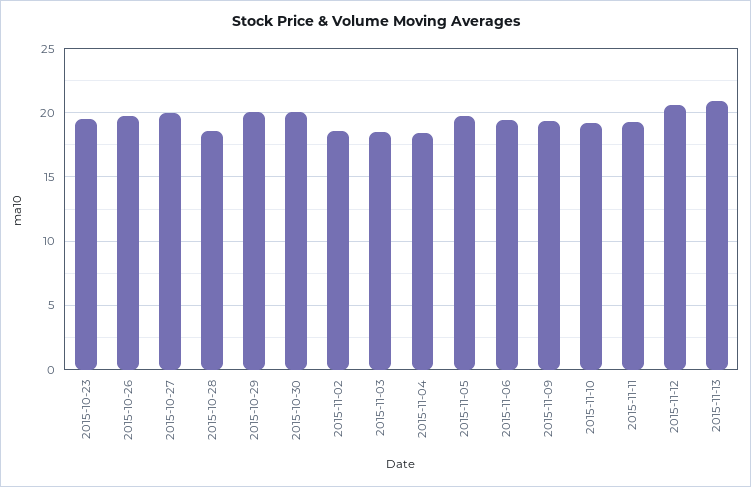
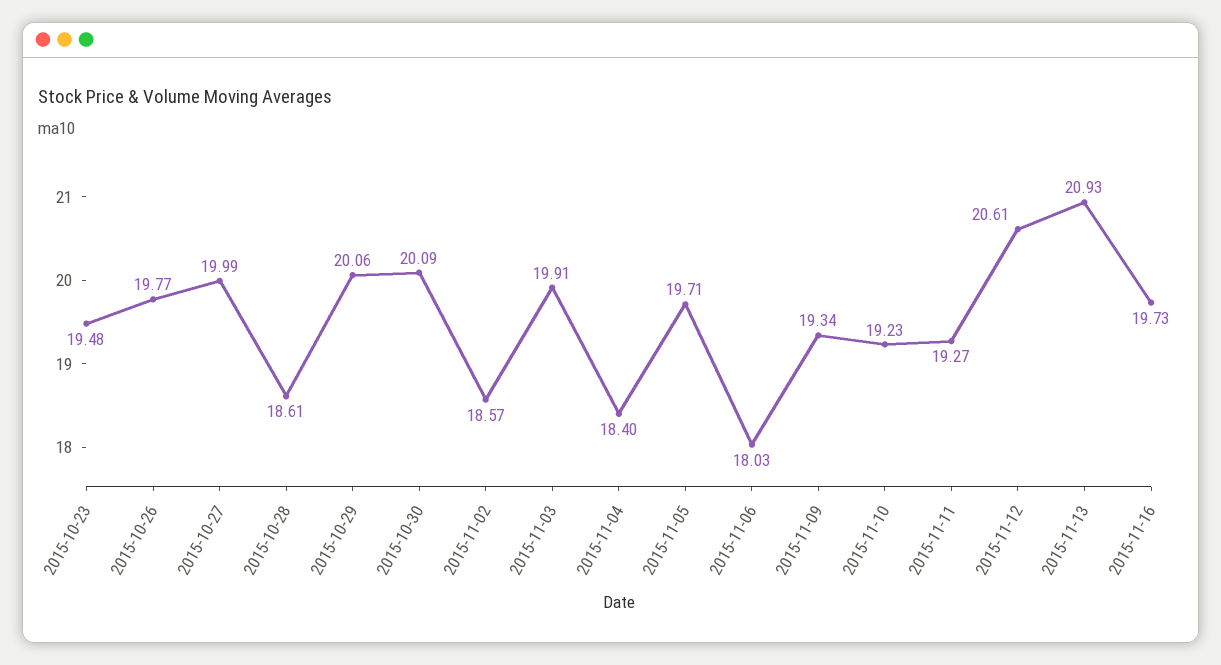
2015-11-03: 18.5 -> 19.91
2015-11-06: 19.5 -> 18.03
2015-11-16: none -> 19.73

